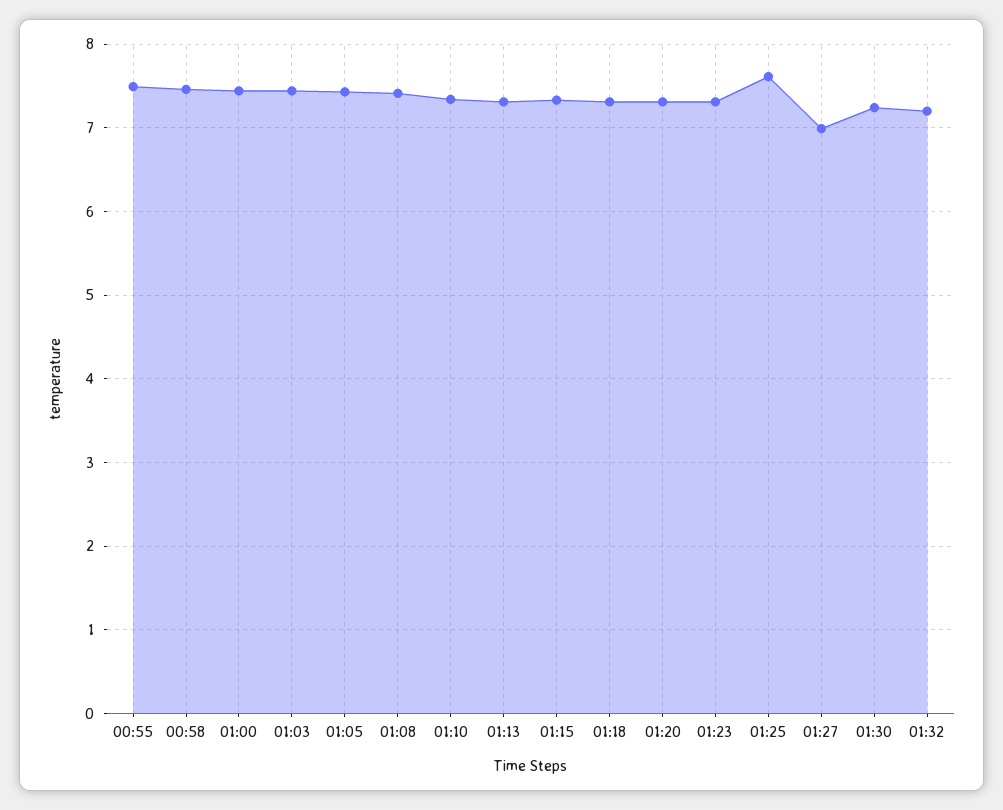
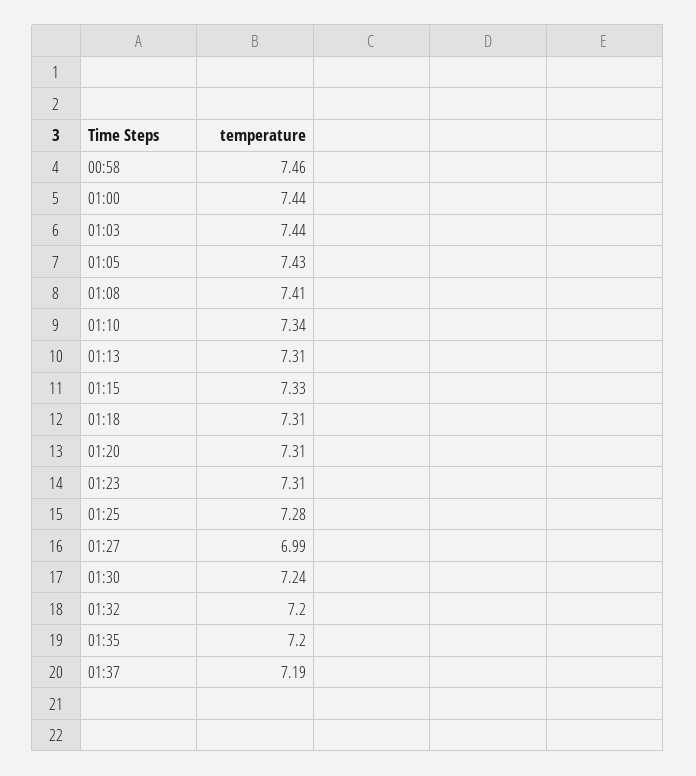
00:55: 7.5 -> none
01:25: 7.6 -> 7.28
01:35: none -> 7.2
01:37: none -> 7.19

